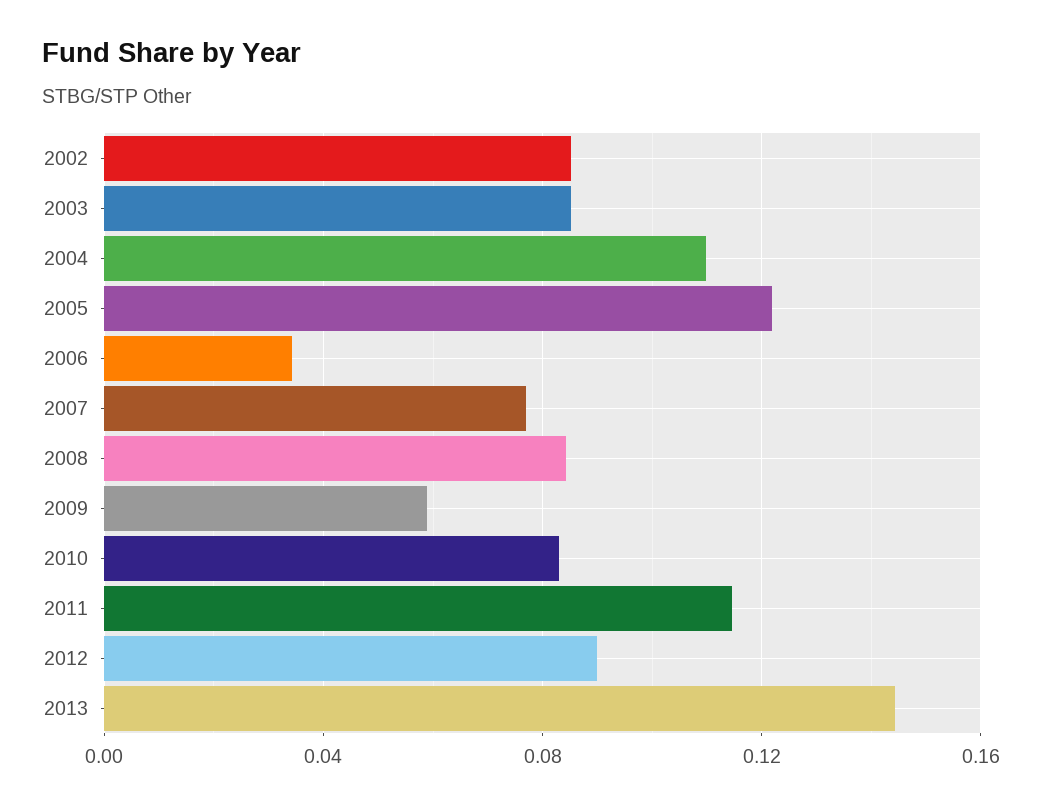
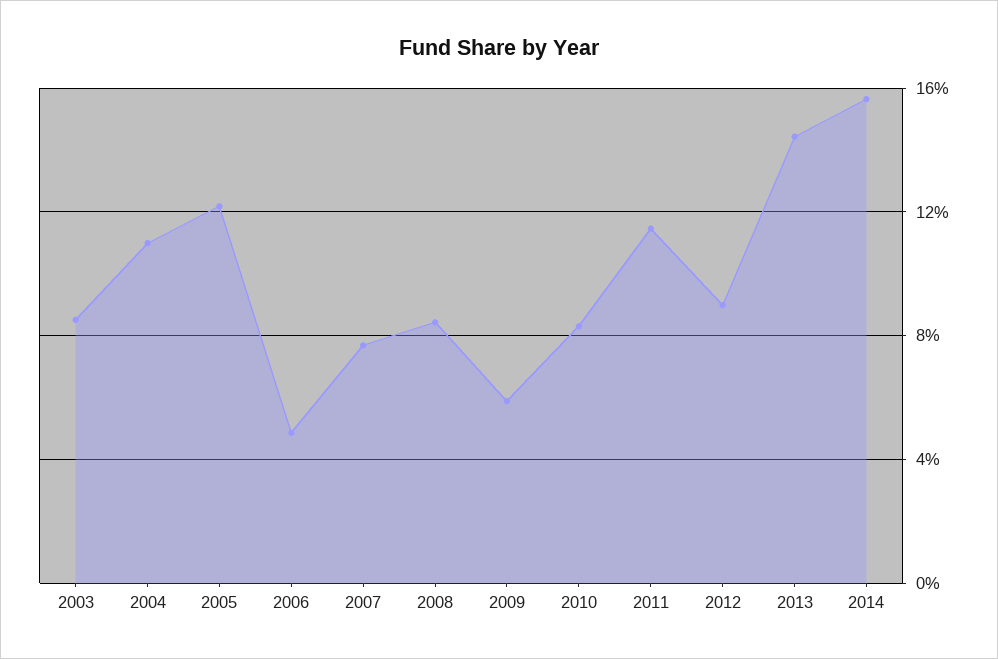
2002: 0.085 -> none
2006: 0.035 -> 0.05
2014: none -> 0.155

